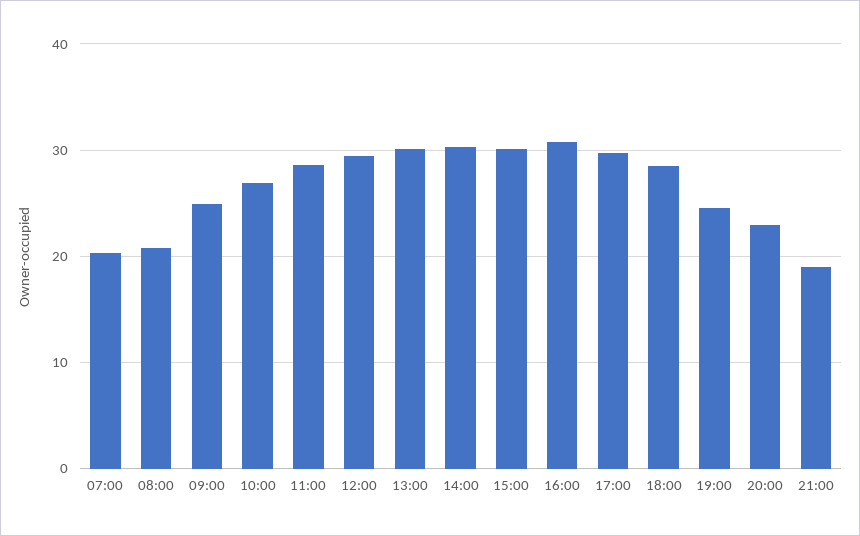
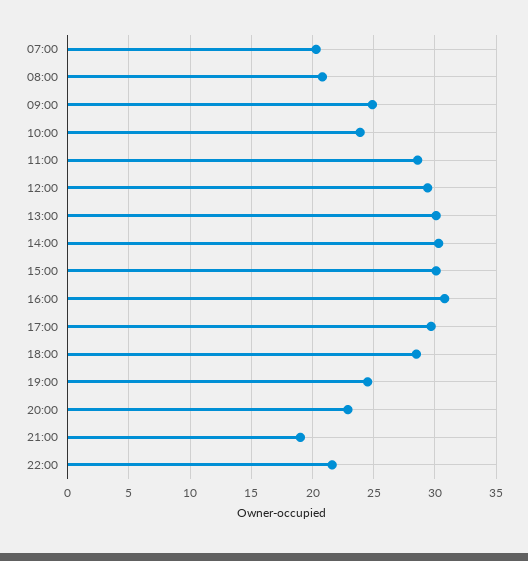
10:00: 27 -> 24
22:00: none -> 21.5

